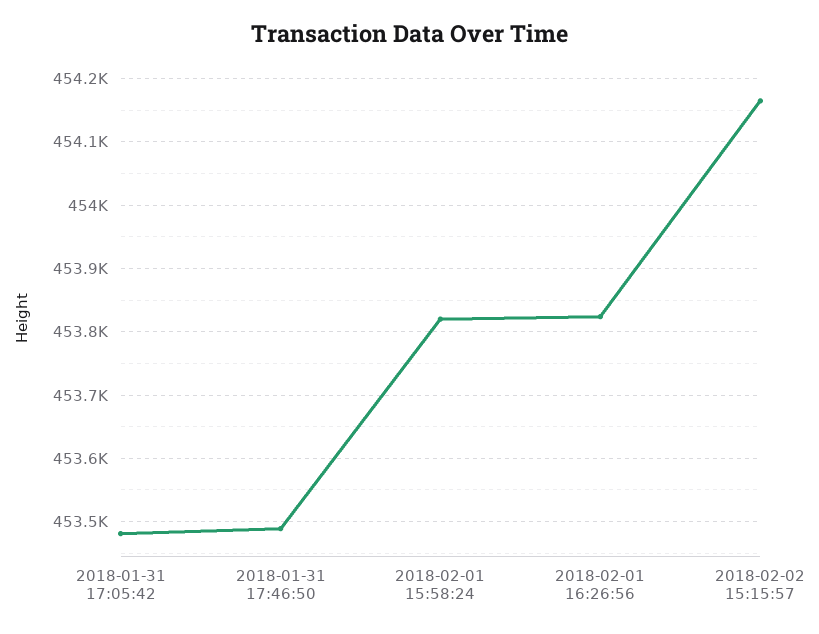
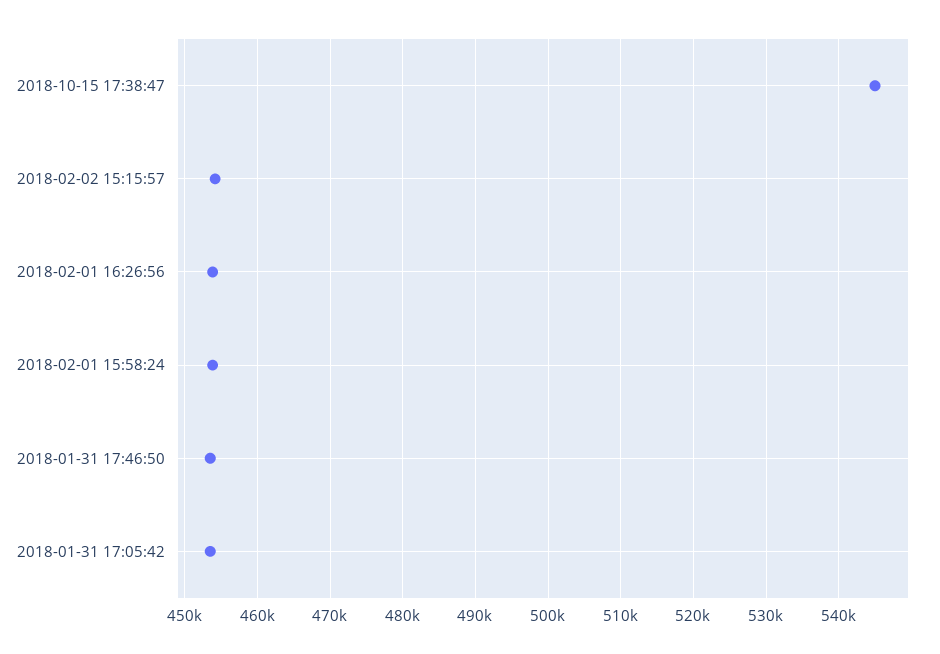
2018-10-15 17:38:47: none -> 545000

